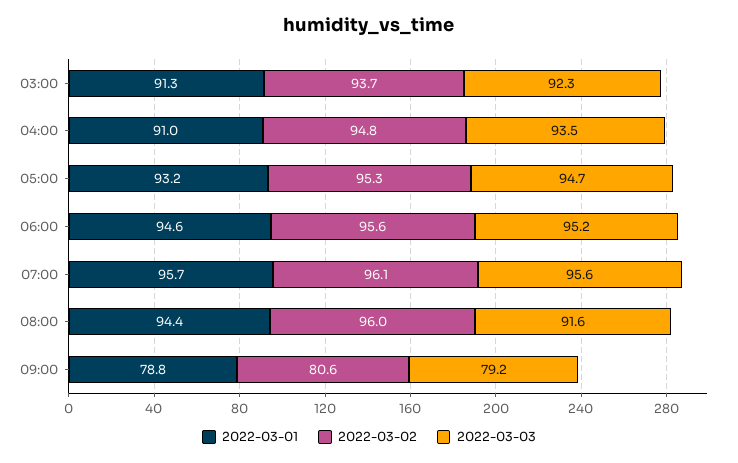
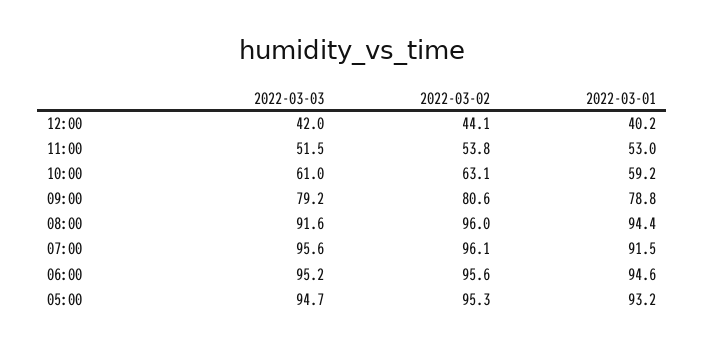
2022-03-01, 03:00: 91.3 -> none
2022-03-02, 03:00: 93.7 -> none
2022-03-03, 03:00: 92.3 -> none
2022-03-01, 04:00: 91 -> none
2022-03-02, 04:00: 94.8 -> none
2022-03-03, 04:00: 93.5 -> none
2022-03-01, 07:00: 95.7 -> 91.5
2022-03-03, 12:00: none -> 42
2022-03-02, 12:00: none -> 44.1
2022-03-01, 12:00: none -> 40.2
2022-03-03, 11:00: none -> 51.5
2022-03-02, 11:00: none -> 53.8
2022-03-01, 11:00: none -> 53
2022-03-03, 10:00: none -> 61
2022-03-02, 10:00: none -> 63.1
2022-03-01, 10:00: none -> 59.2

